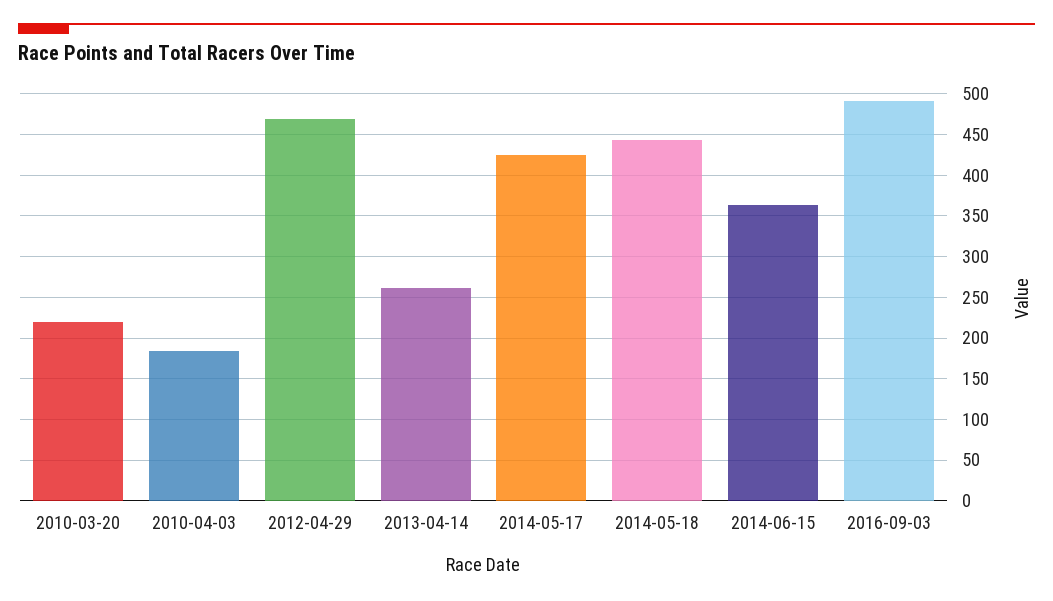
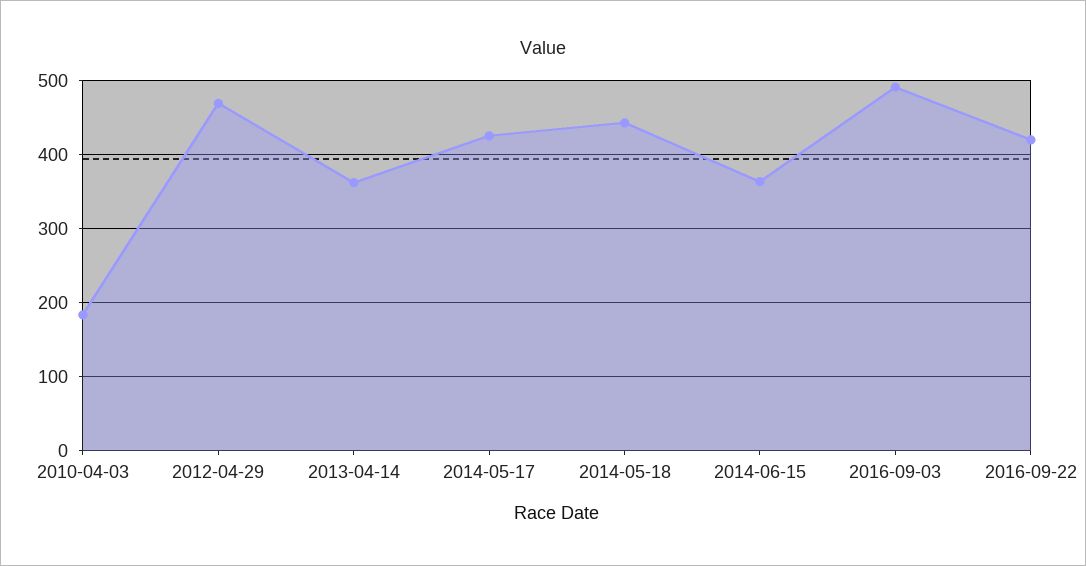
2010-03-20: 220 -> none
2013-04-14: 260 -> 360
2016-09-22: none -> 420

